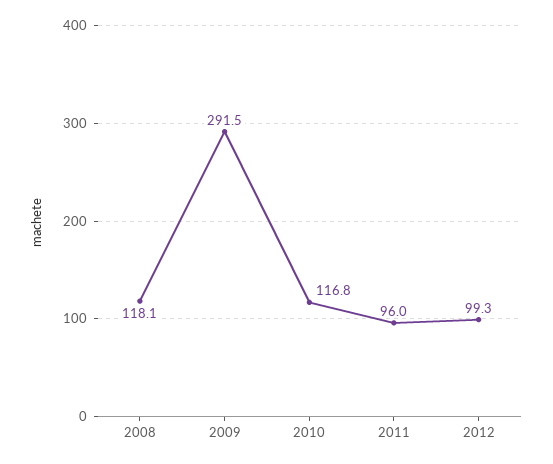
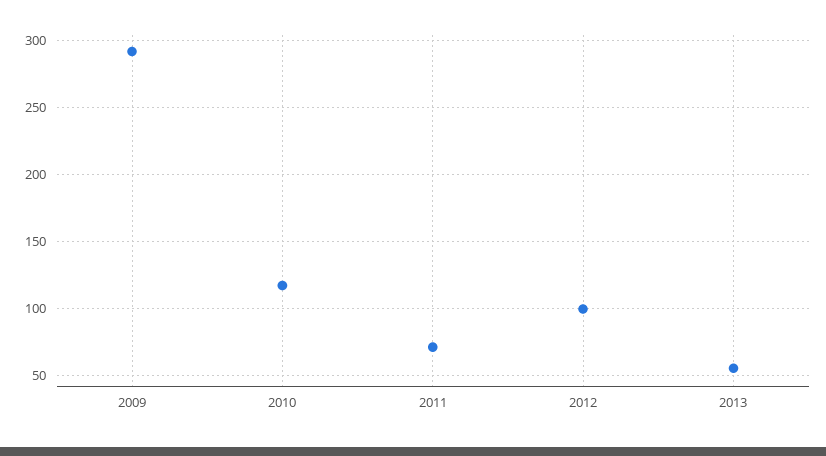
2008: 118.1 -> none
2011: 96 -> 70
2013: none -> 55

